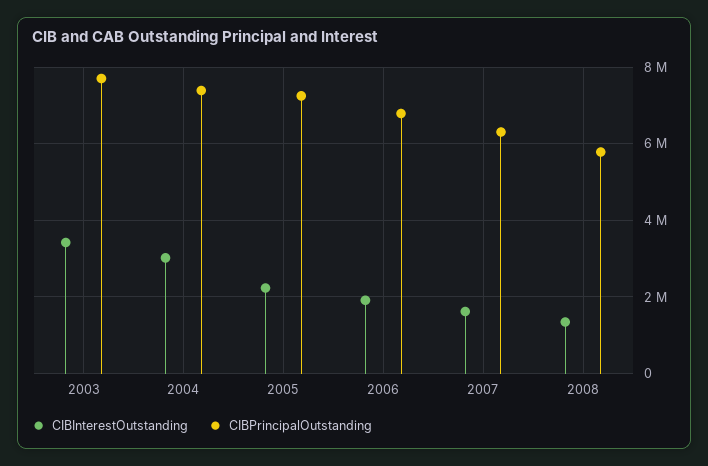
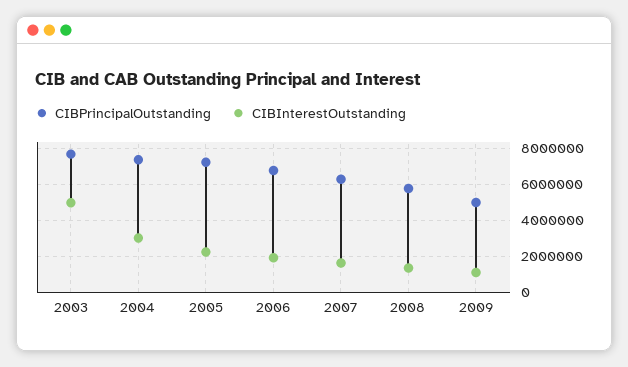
CIBInterestOutstanding, 2003: 3400000 -> 5000000
CIBPrincipalOutstanding, 2009: none -> 5000000
CIBInterestOutstanding, 2009: none -> 1000000

